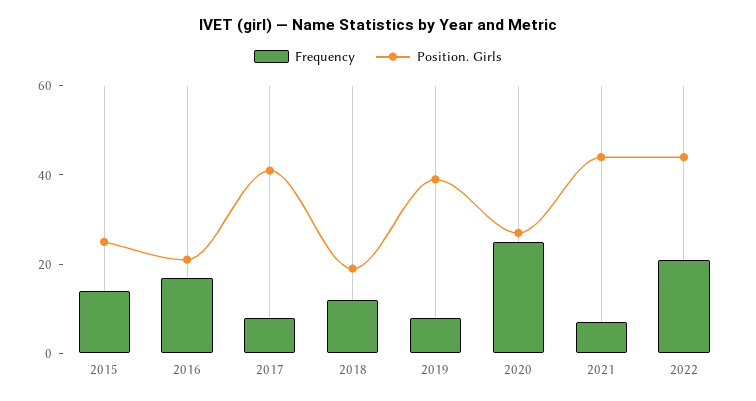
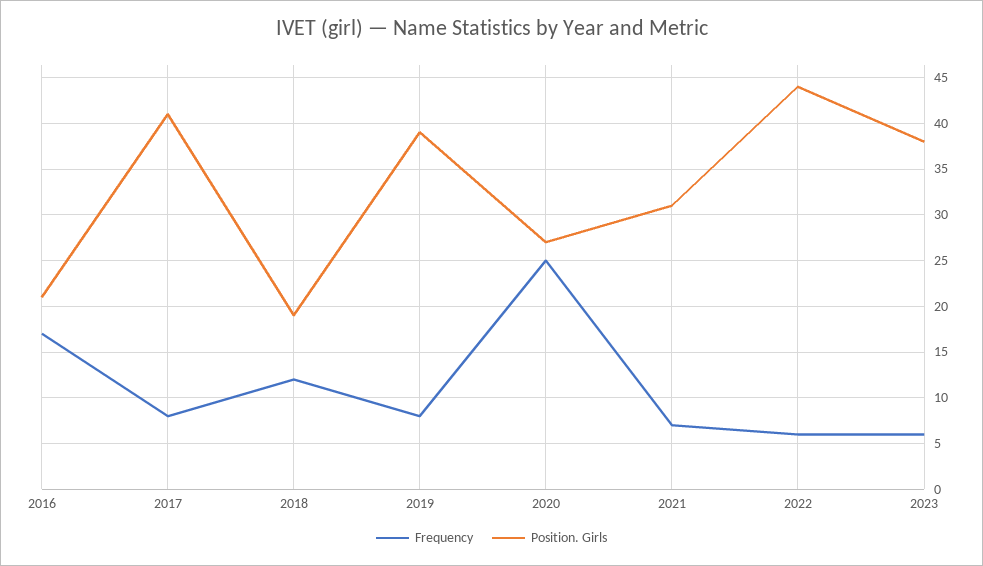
Frequency, 2015: 15 -> none
Position. Girls, 2015: 25 -> none
Position. Girls, 2021: 45 -> 31
Frequency, 2022: 20 -> 6
Frequency, 2023: none -> 6
Position. Girls, 2023: none -> 38

